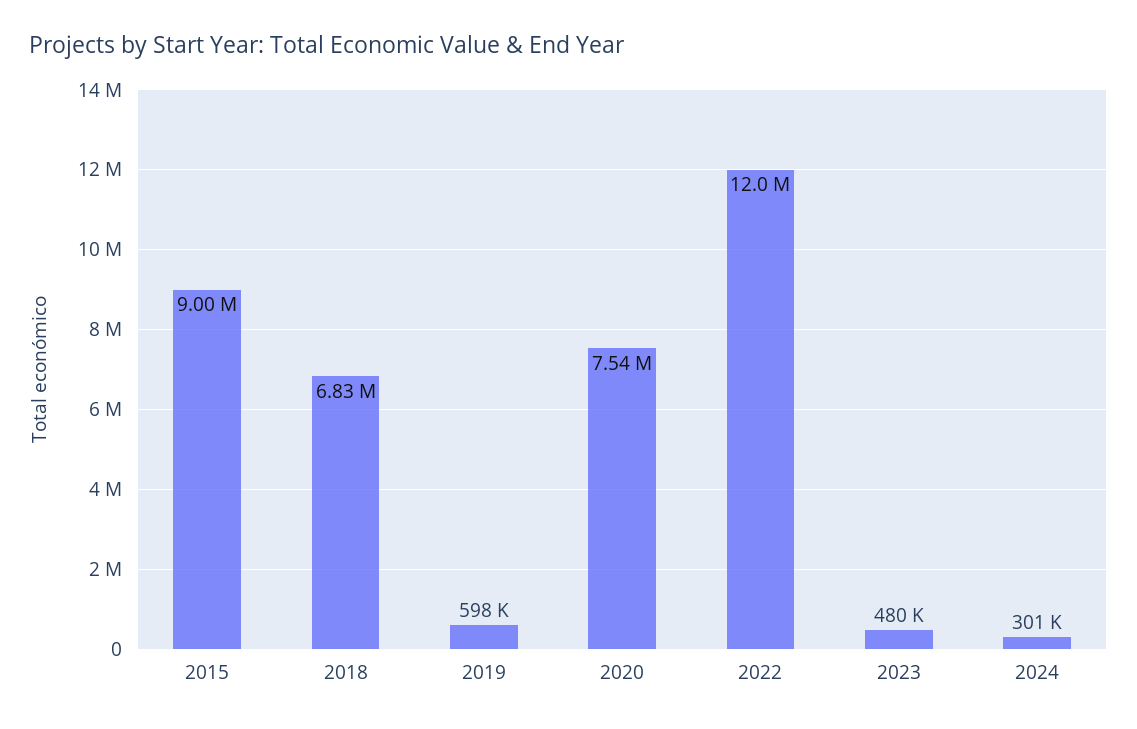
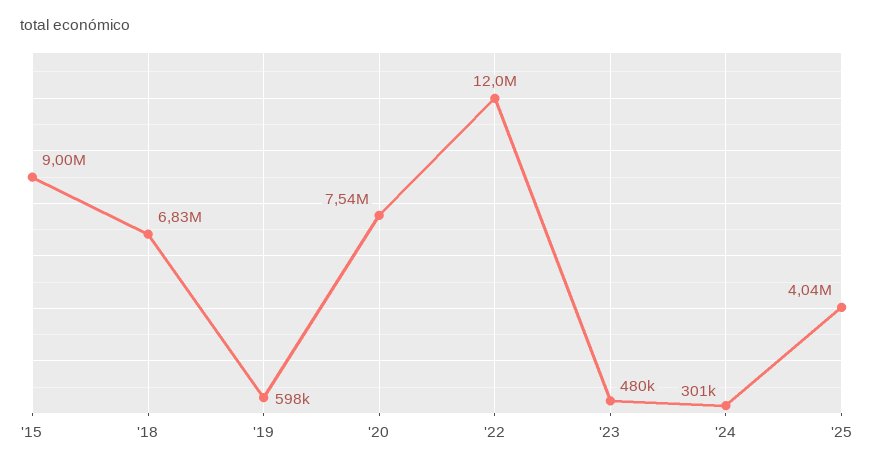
'25: none -> 4040000

